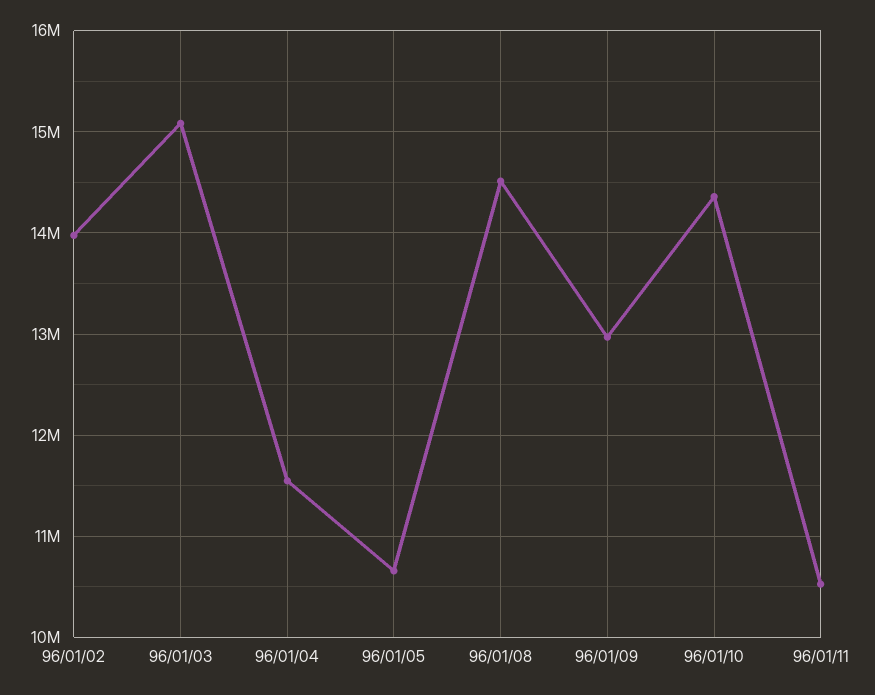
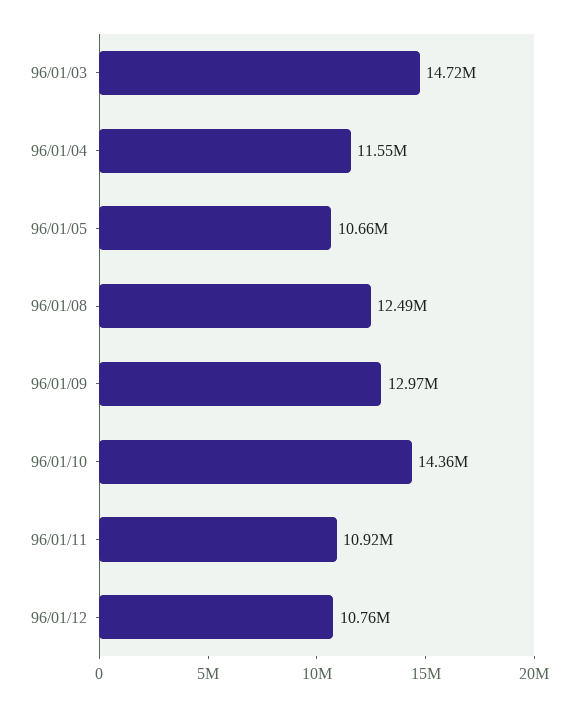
96/01/02: 14000000 -> none
96/01/03: 15100000 -> 14720000
96/01/08: 14500000 -> 12490000
96/01/11: 10500000 -> 10920000
96/01/12: none -> 10760000

